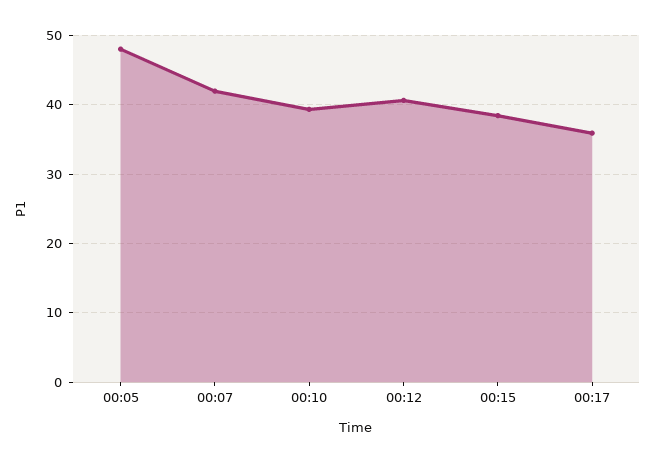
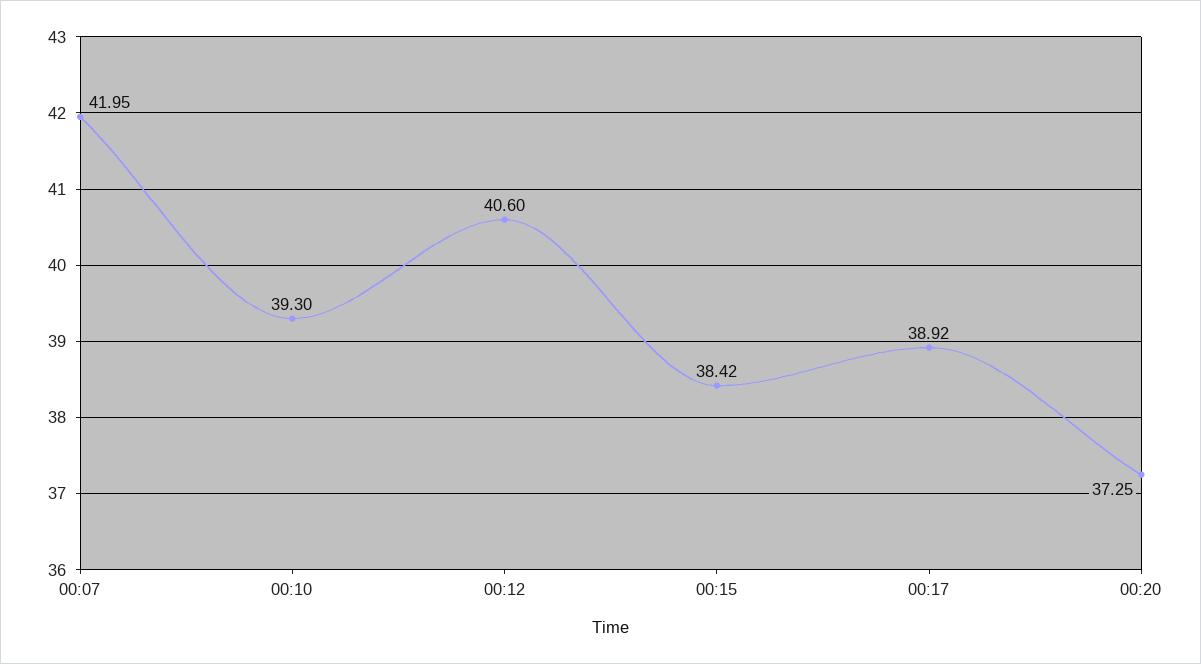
00:05: 48 -> none
00:17: 36 -> 38.92
00:20: none -> 37.25

